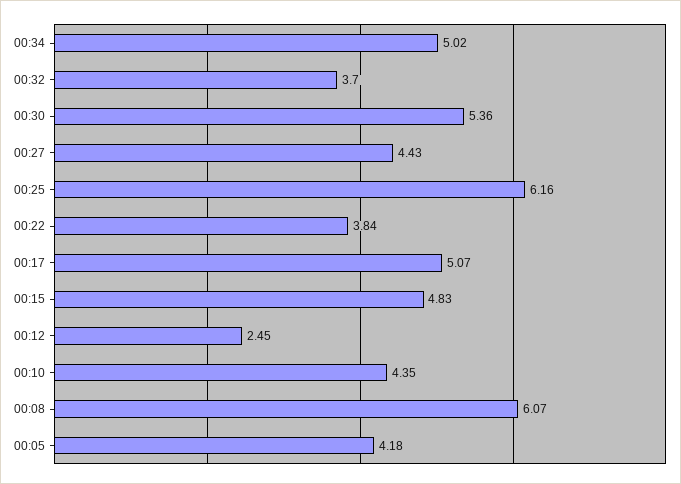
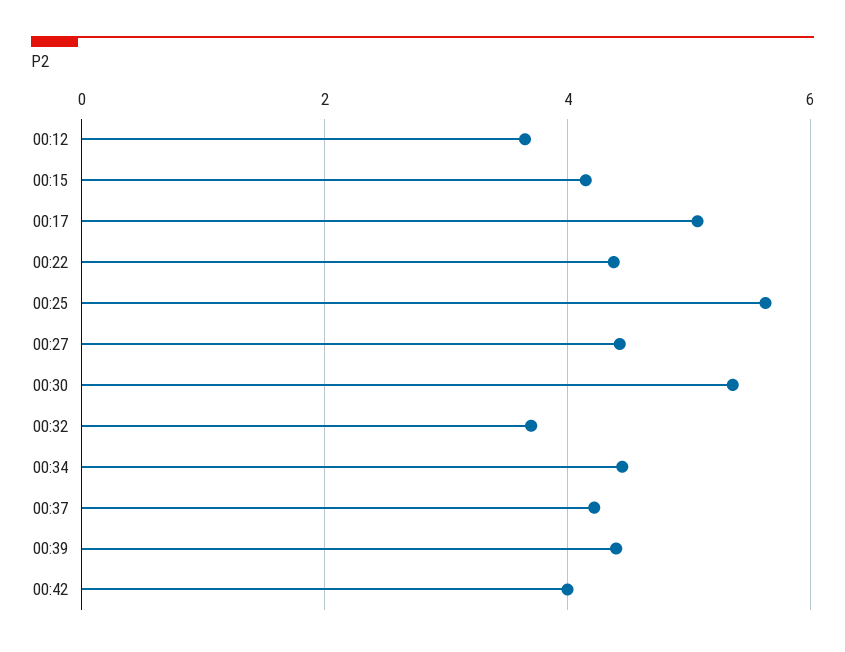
00:34: 5.02 -> 4.4
00:25: 6.16 -> 5.6
00:22: 3.84 -> 4.4
00:15: 4.83 -> 4.2
00:12: 2.45 -> 3.6
00:10: 4.35 -> none
00:08: 6.07 -> none
00:05: 4.18 -> none
00:37: none -> 4.2
00:39: none -> 4.4
00:42: none -> 4

